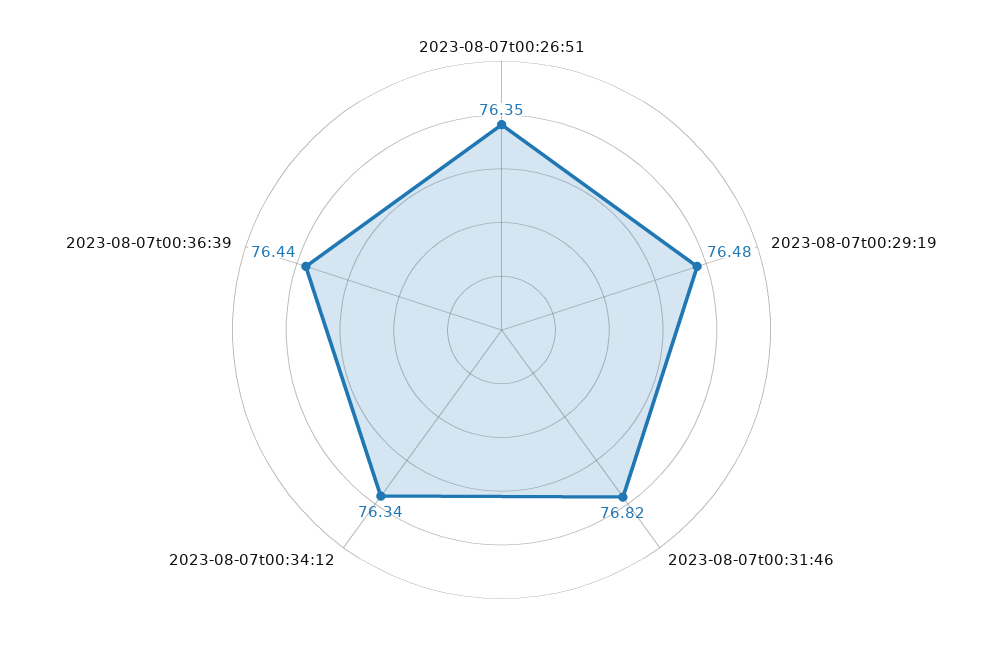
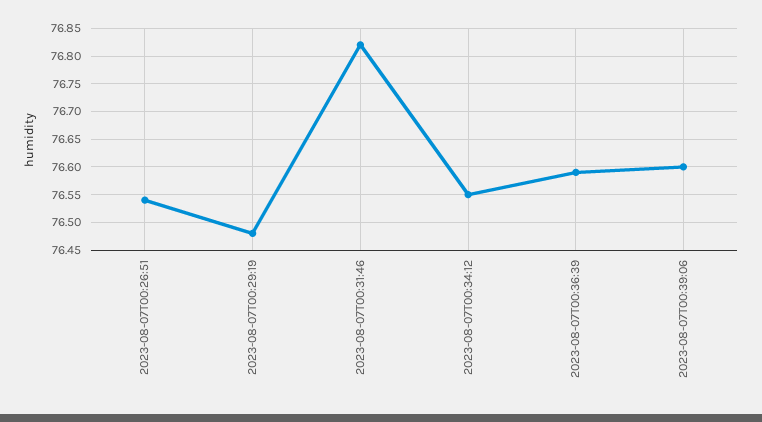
2023-08-07t00:26:51: 76.35 -> 76.55
2023-08-07t00:34:12: 76.34 -> 76.55
2023-08-07t00:36:39: 76.44 -> 76.6
2023-08-07T00:39:06: none -> 76.6

